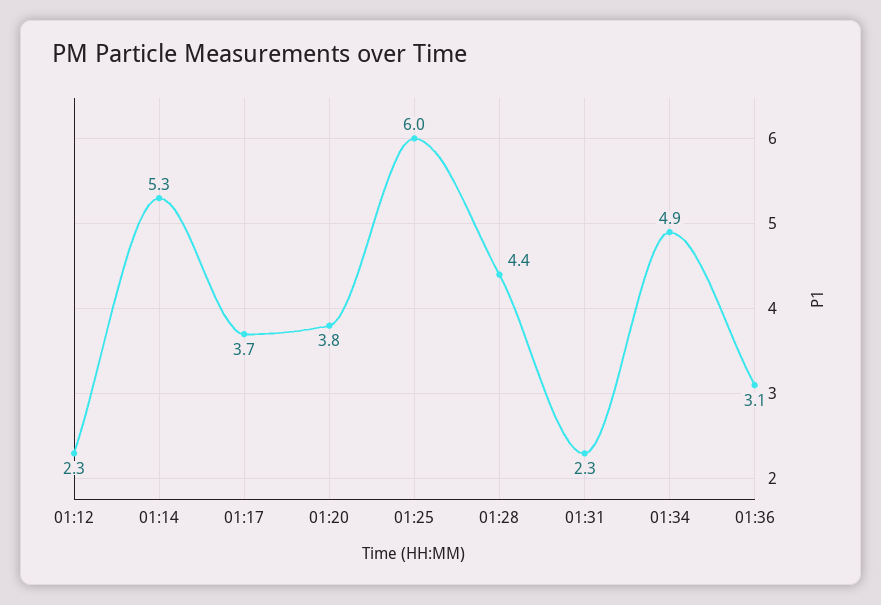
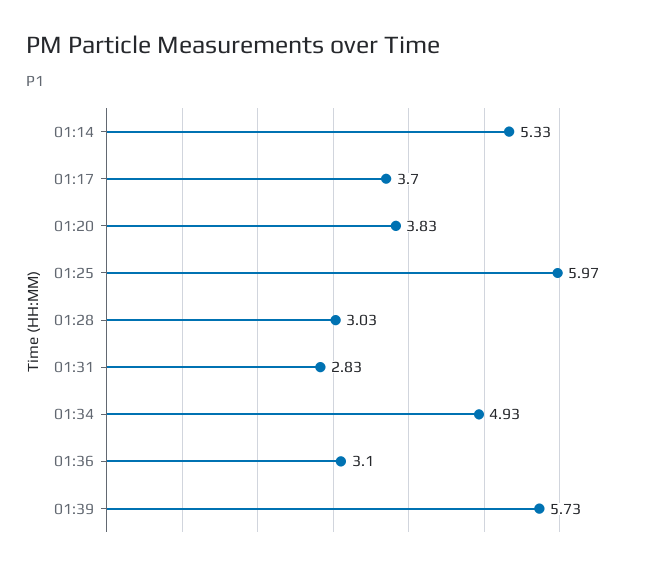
01:12: 2.3 -> none
01:28: 4.4 -> 3.03
01:31: 2.3 -> 2.83
01:39: none -> 5.73

